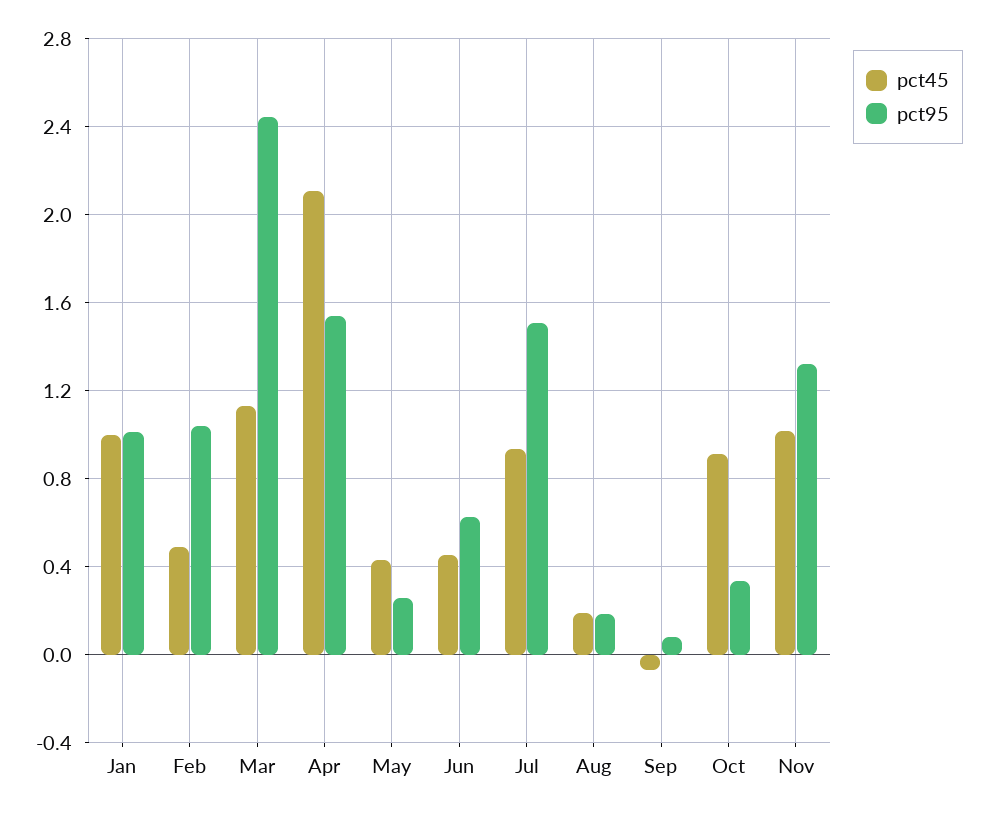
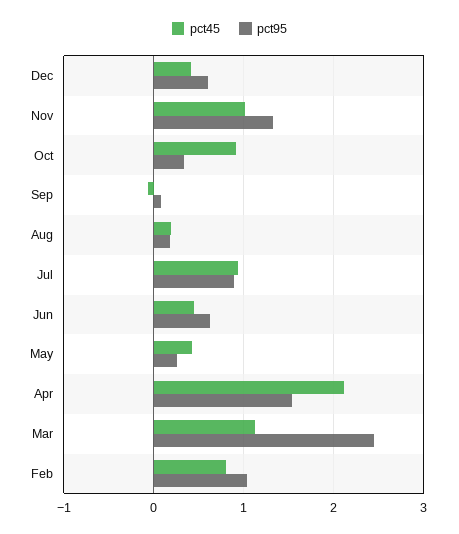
pct45, Jan: 1 -> none
pct95, Jan: 1 -> none
pct45, Feb: 0.5 -> 0.8
pct95, Jul: 1.5 -> 0.9
pct45, Dec: none -> 0.4
pct95, Dec: none -> 0.6

